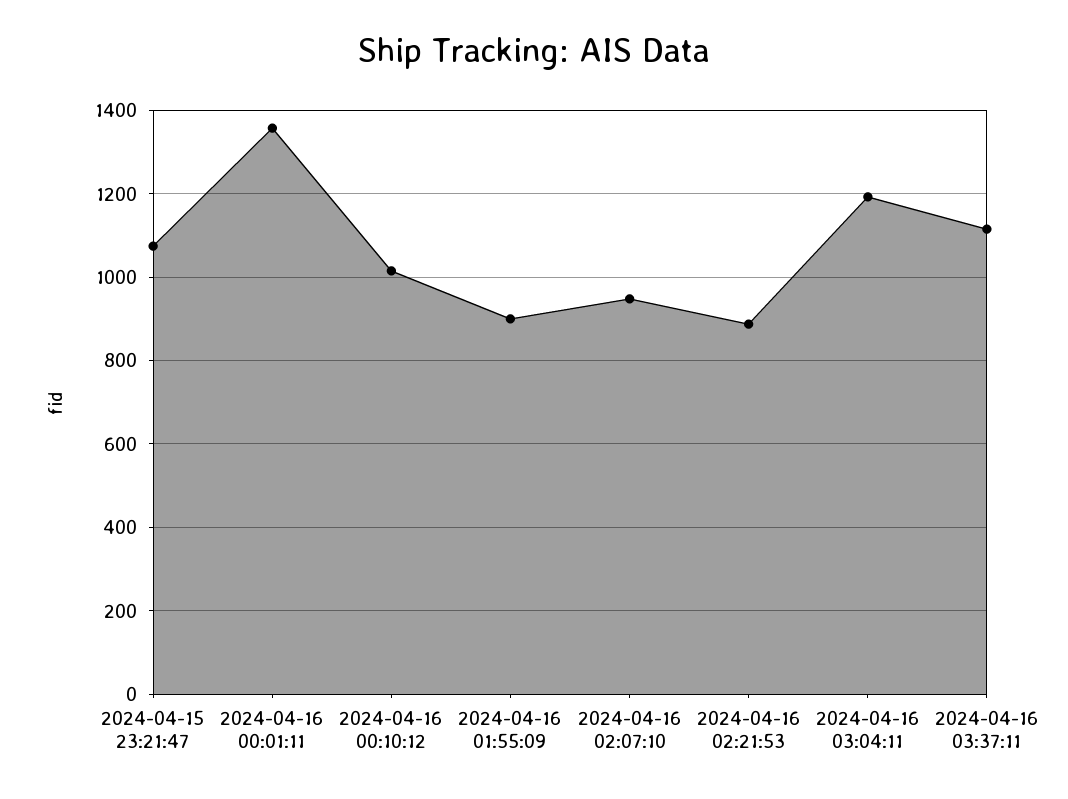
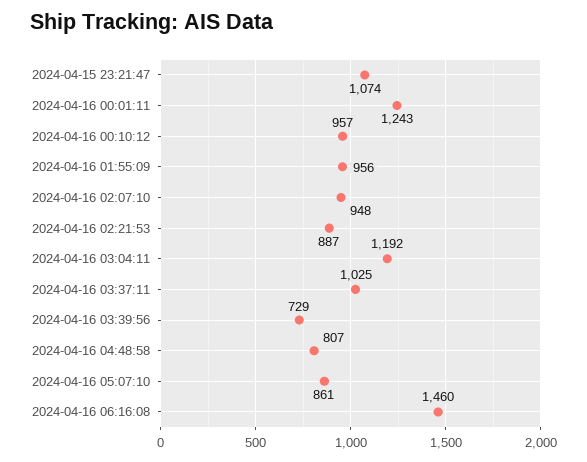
2024-04-16 00:01:11: 1360 -> 1243
2024-04-16 00:10:12: 1020 -> 957
2024-04-16 01:55:09: 900 -> 956
2024-04-16 03:37:11: 1120 -> 1025
2024-04-16 03:39:56: none -> 729
2024-04-16 04:48:58: none -> 807
2024-04-16 05:07:10: none -> 861
2024-04-16 06:16:08: none -> 1460

